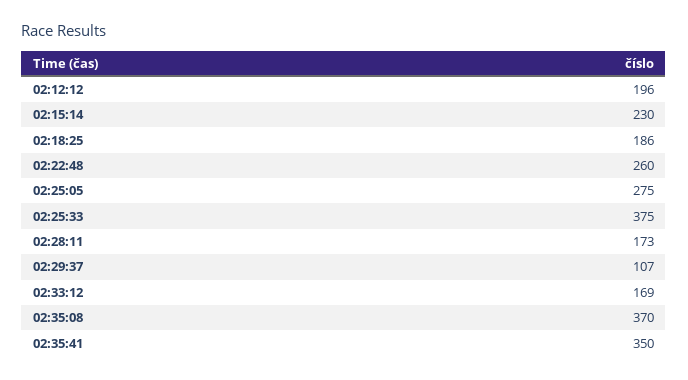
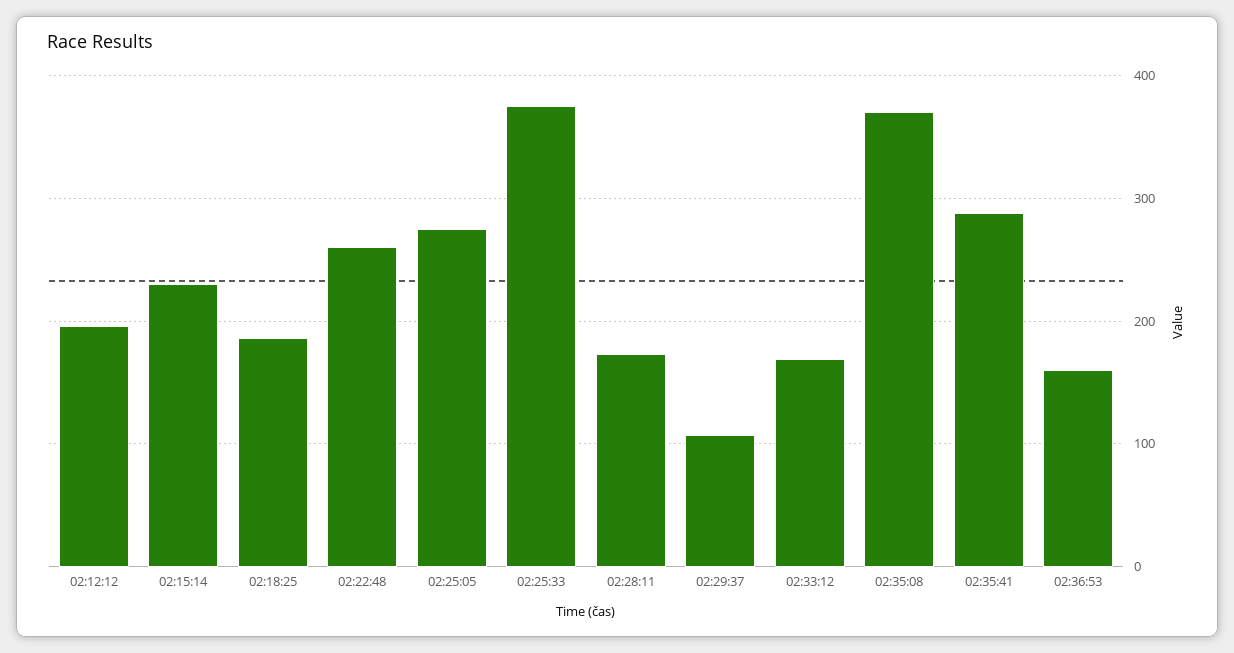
02:35:41: 350 -> 290
02:36:53: none -> 160

